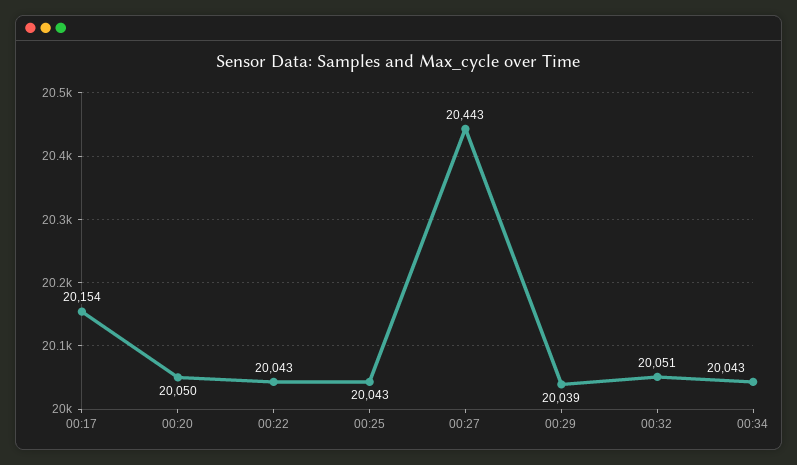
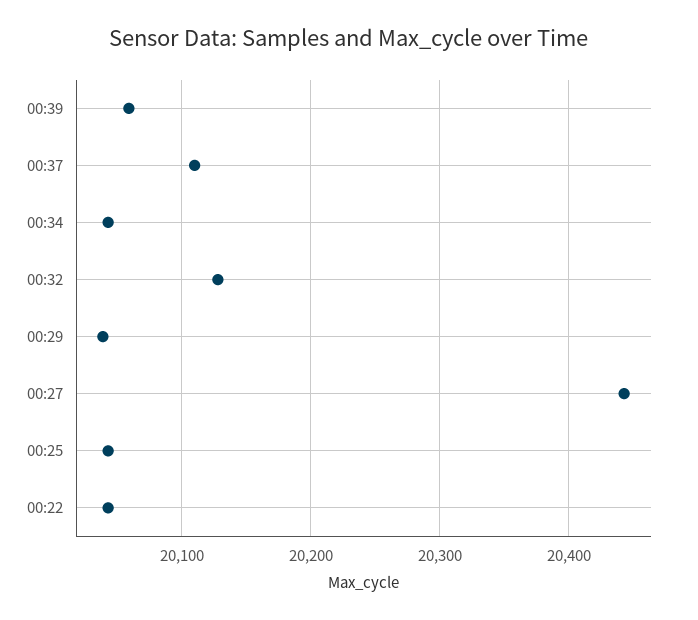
00:17: 20154 -> none
00:20: 20050 -> none
00:32: 20051 -> 20130
00:39: none -> 20060
00:37: none -> 20110

